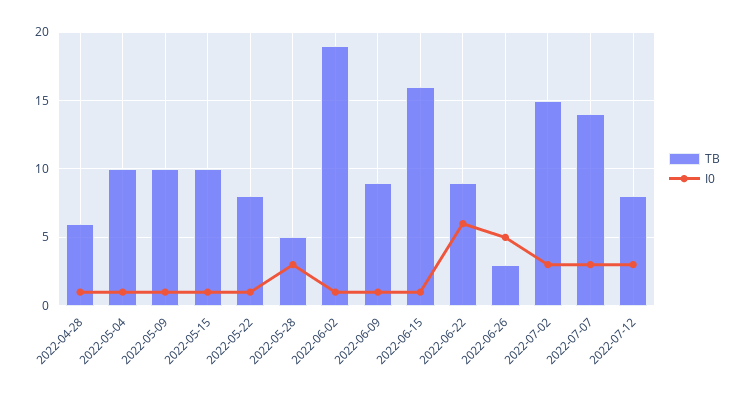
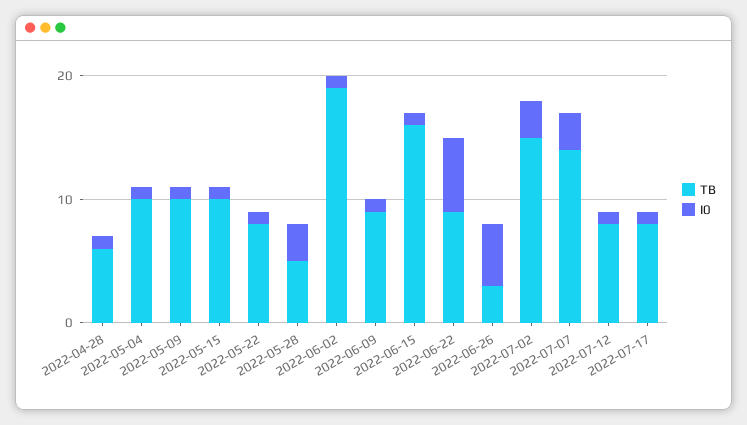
I0, 2022-07-12: 3 -> 1
TB, 2022-07-17: none -> 8
I0, 2022-07-17: none -> 1

